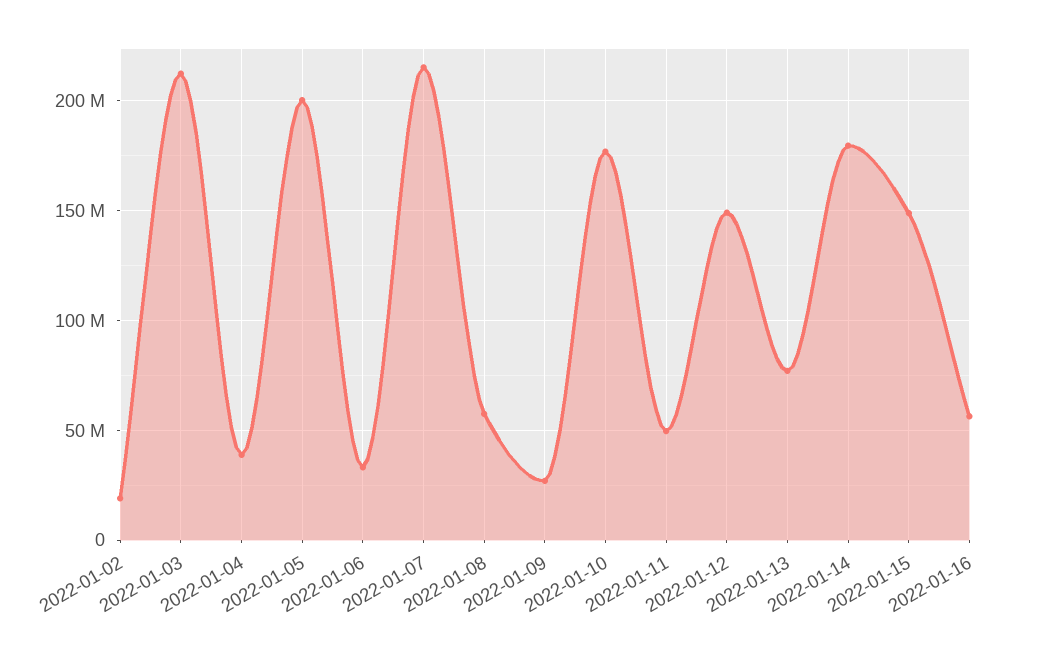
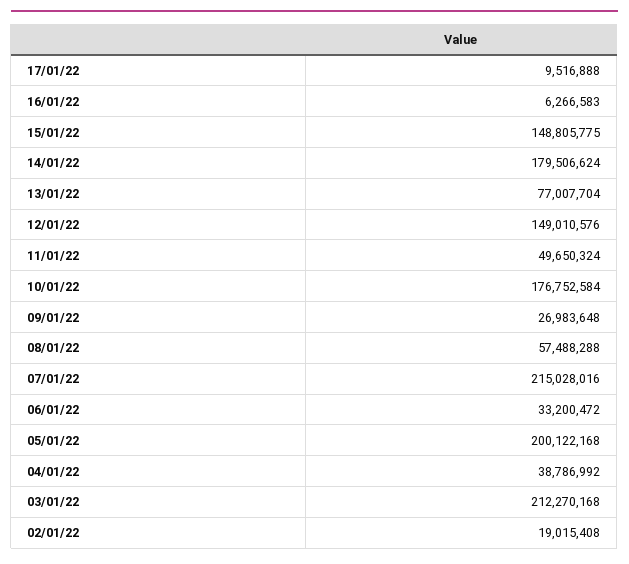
2022-01-16: 55000000 -> 6266583
17/01/22: none -> 9516888

